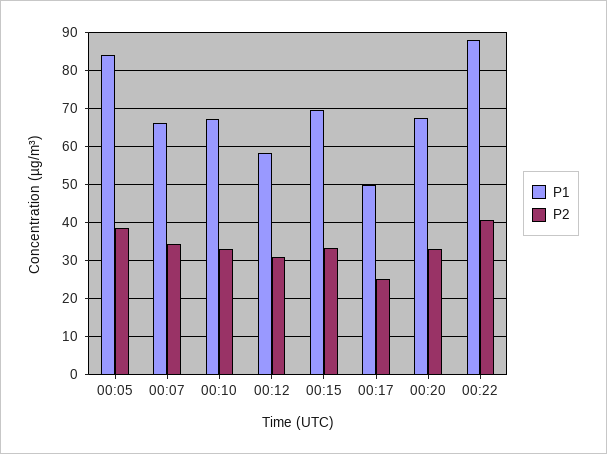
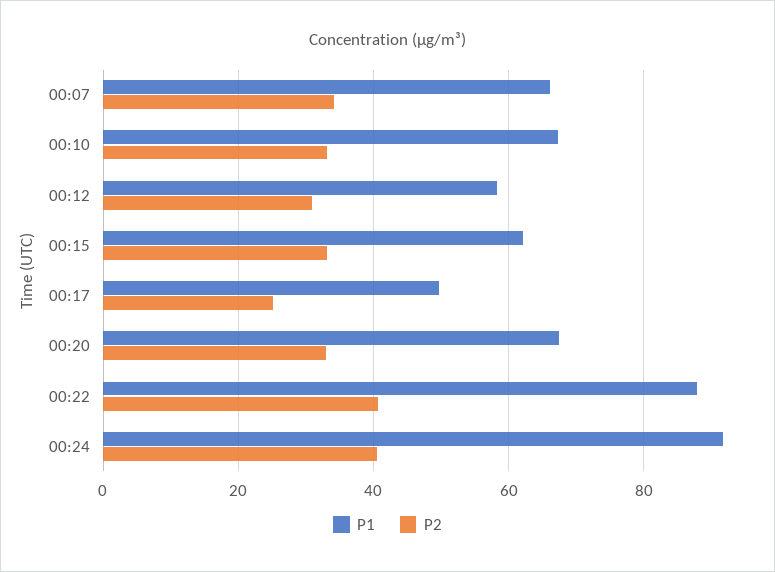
P1, 00:05: 84 -> none
P2, 00:05: 38 -> none
P1, 00:15: 70 -> 62
P1, 00:24: none -> 92
P2, 00:24: none -> 40

